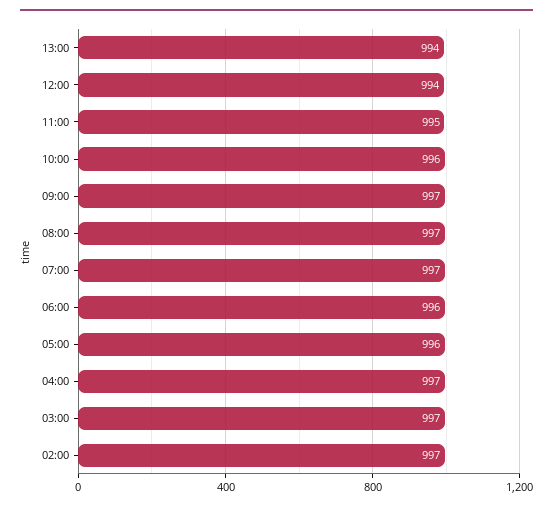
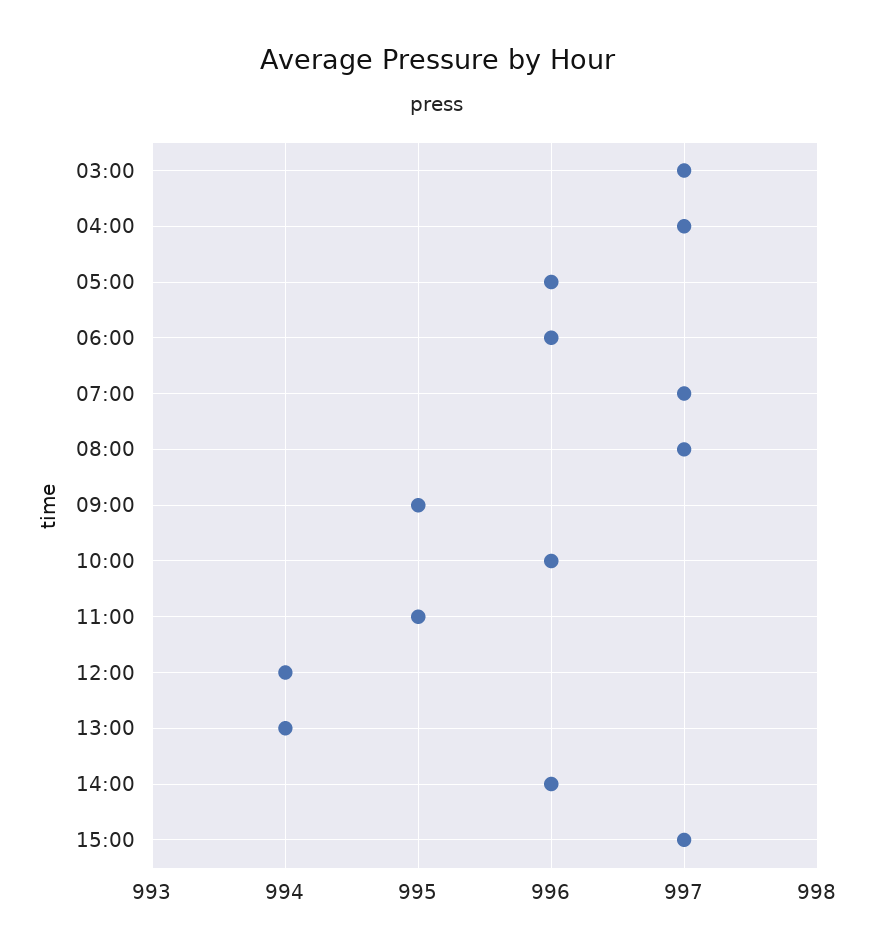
09:00: 997 -> 995
02:00: 997 -> none
14:00: none -> 996
15:00: none -> 997

